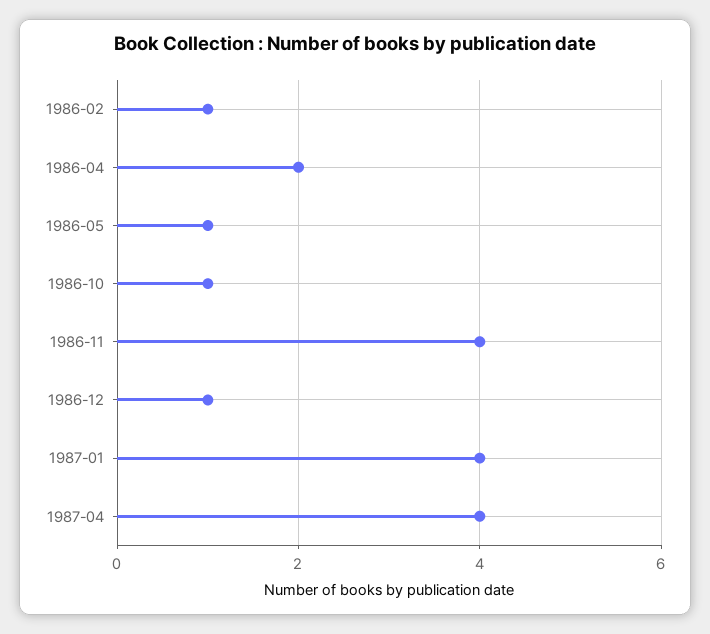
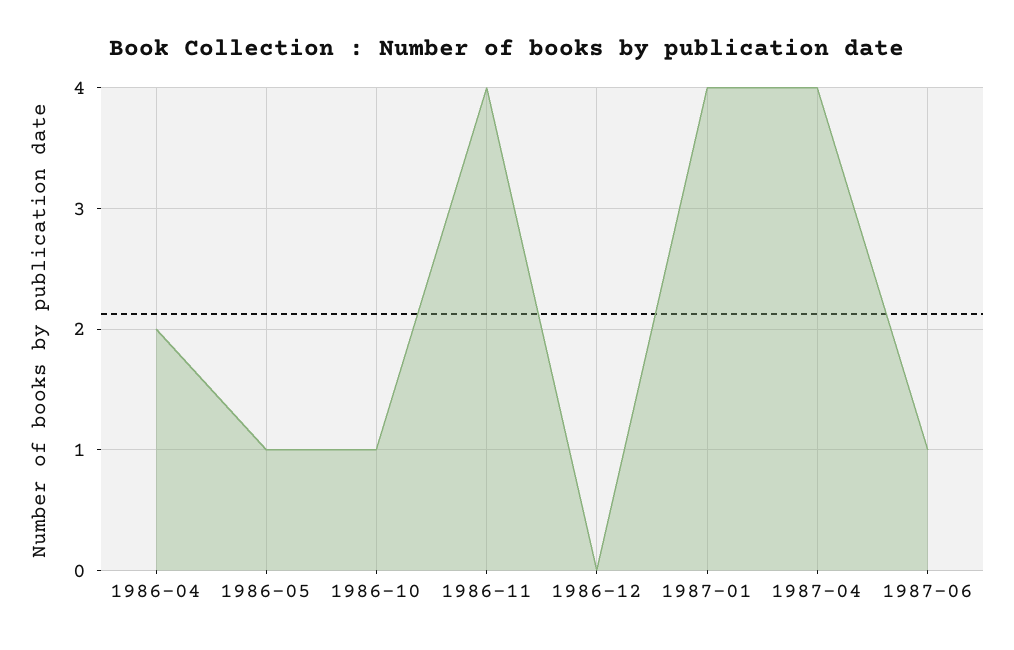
1986-02: 1 -> none
1986-12: 1 -> 0
1987-06: none -> 1

